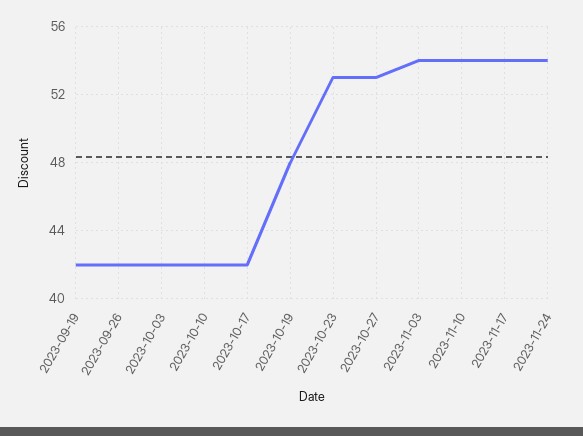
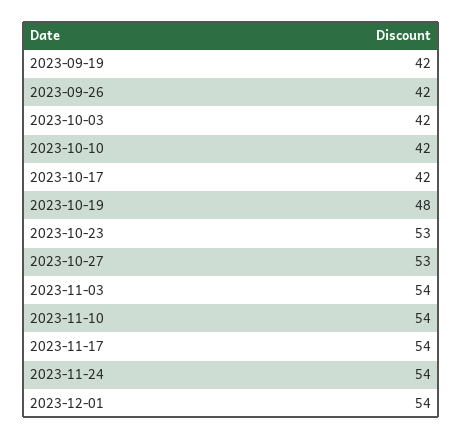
2023-12-01: none -> 54

